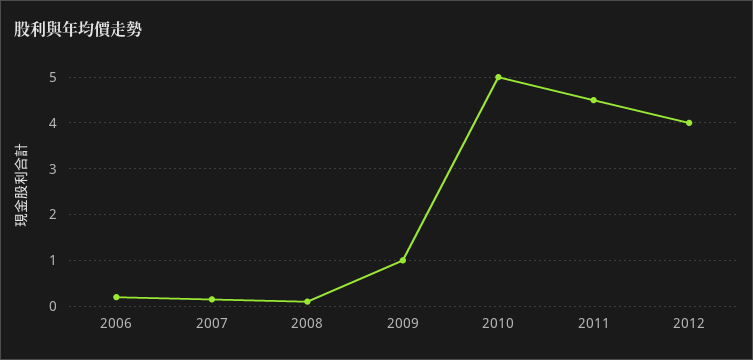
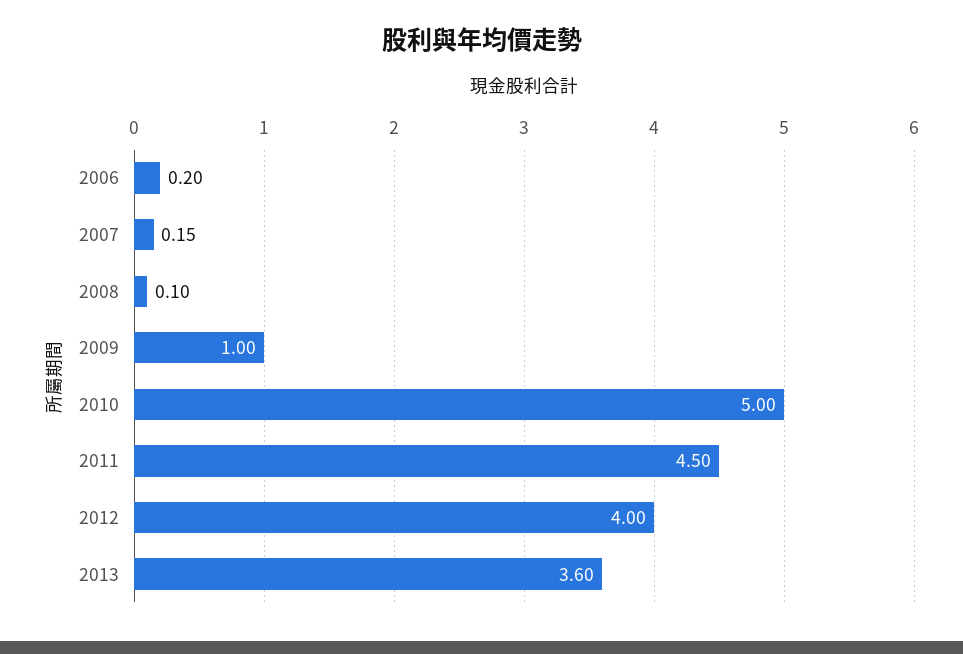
2013: none -> 3.6

